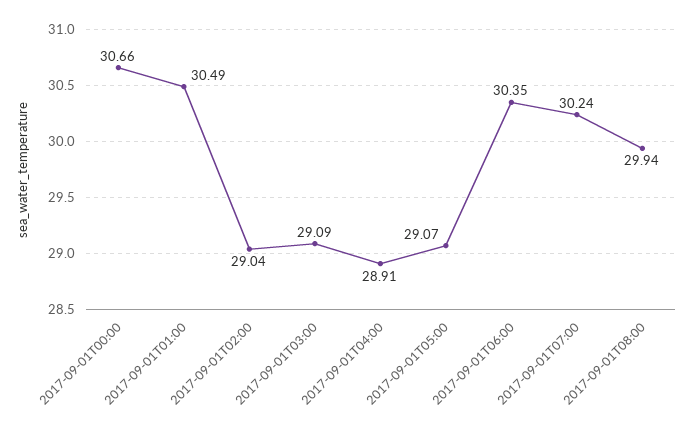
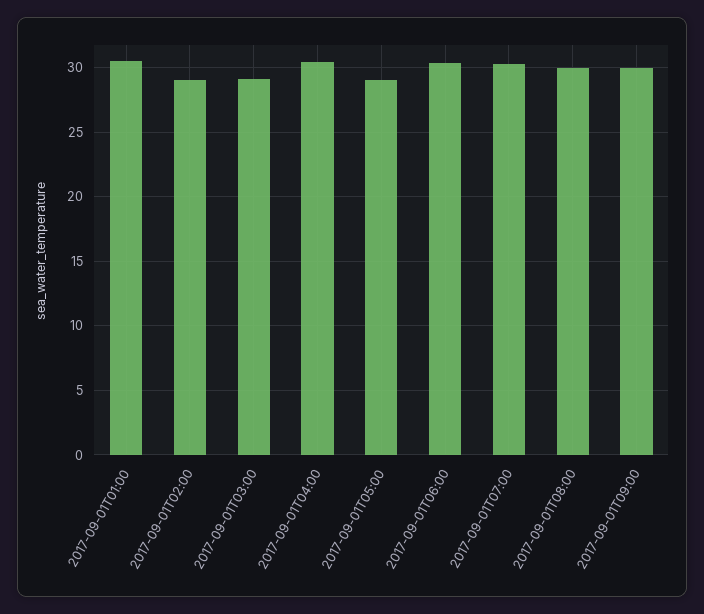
2017-09-01T00:00: 30.66 -> none
2017-09-01T04:00: 28.91 -> 30.5
2017-09-01T09:00: none -> 30

